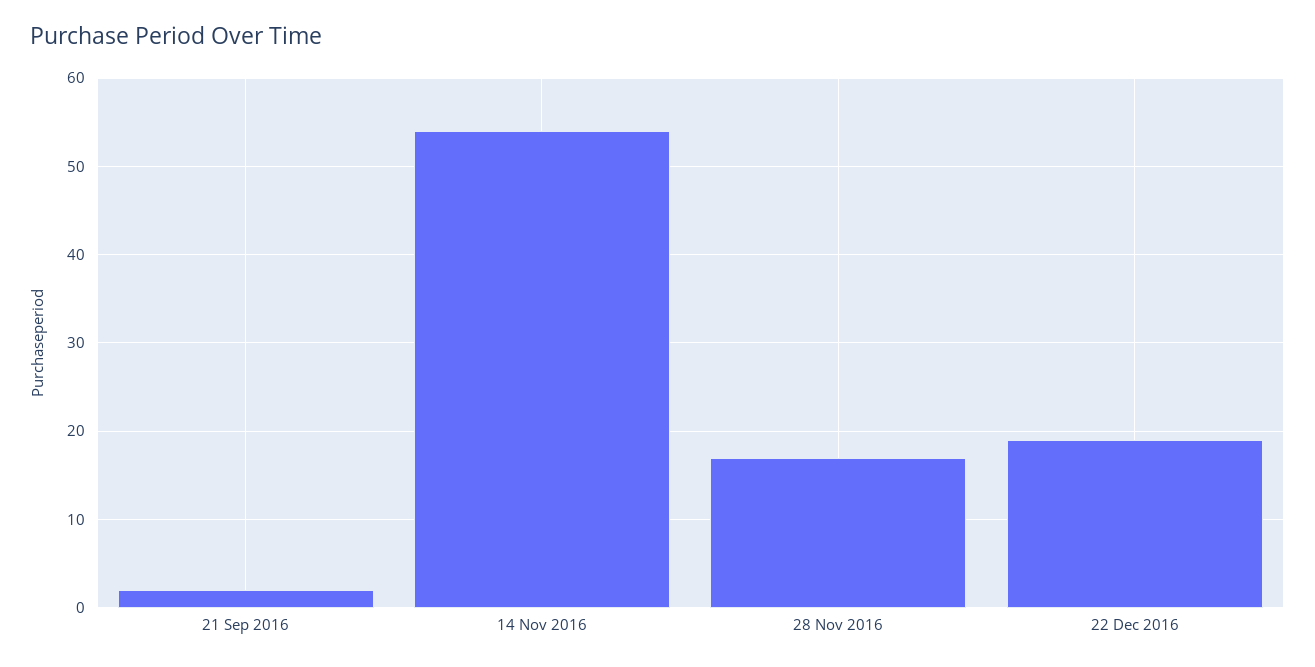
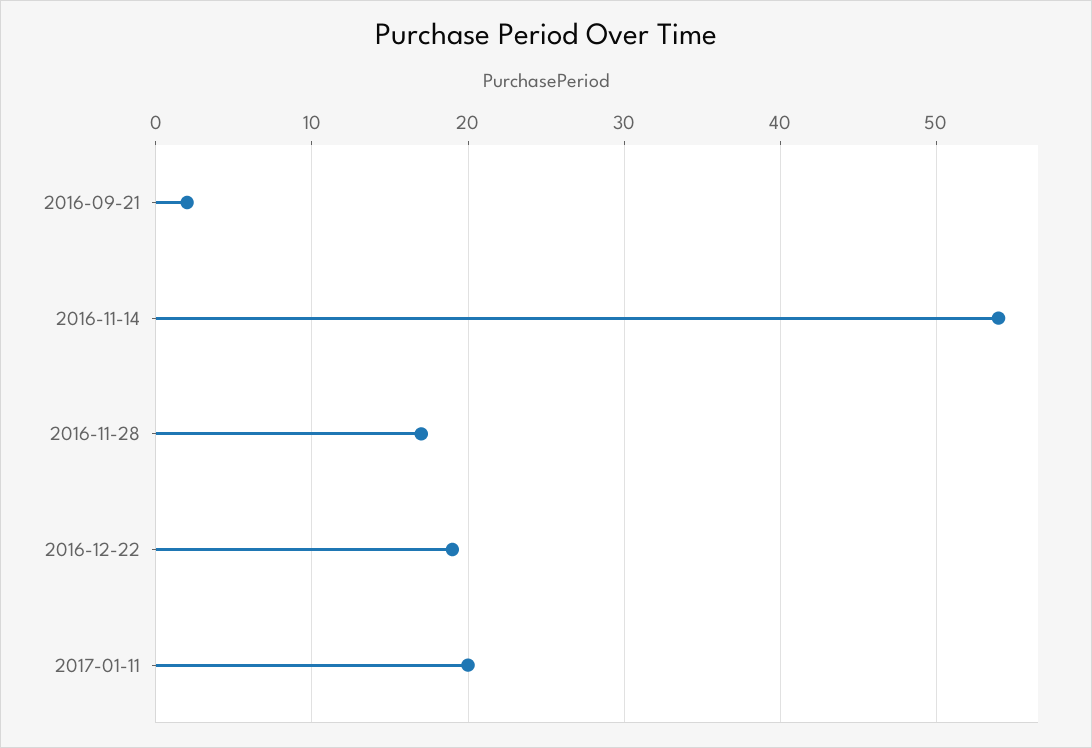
2017-01-11: none -> 20

